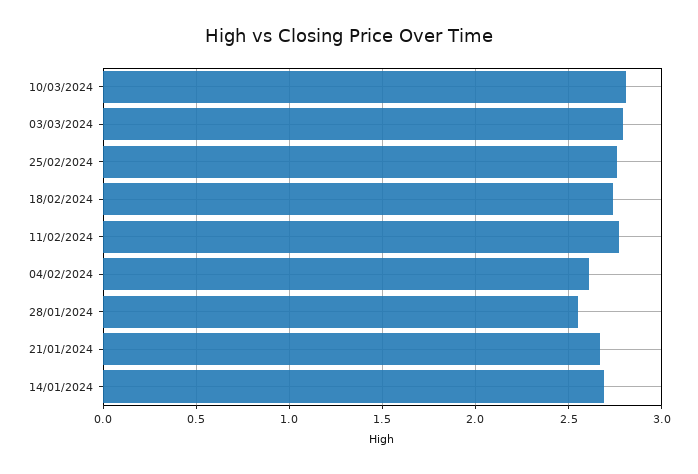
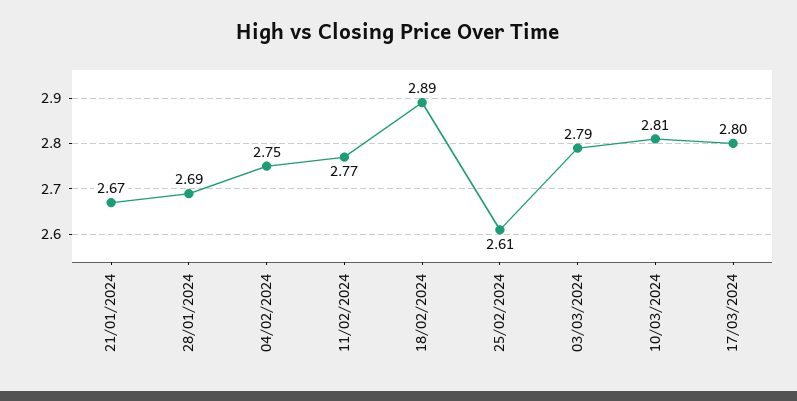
25/02/2024: 2.75 -> 2.61
18/02/2024: 2.75 -> 2.89
04/02/2024: 2.6 -> 2.75
28/01/2024: 2.55 -> 2.69
14/01/2024: 2.7 -> none
17/03/2024: none -> 2.8

